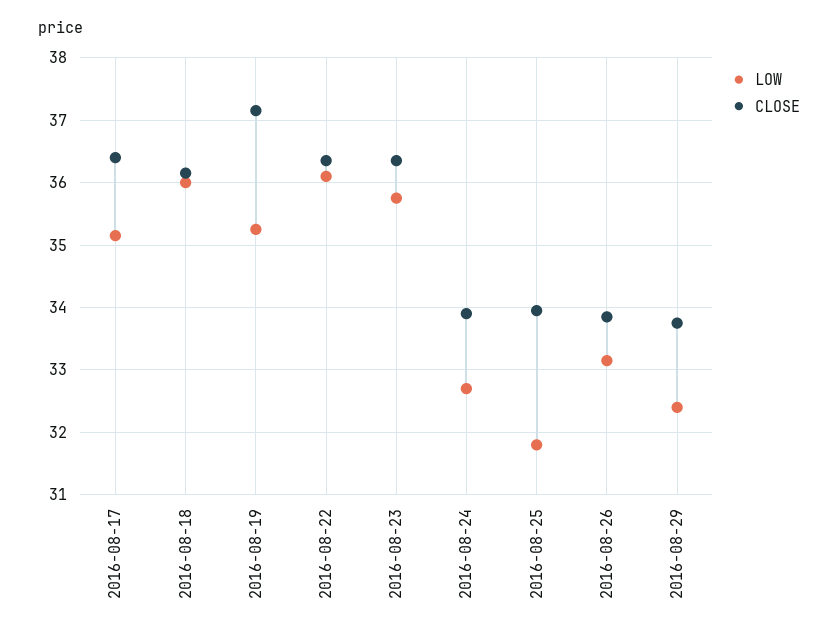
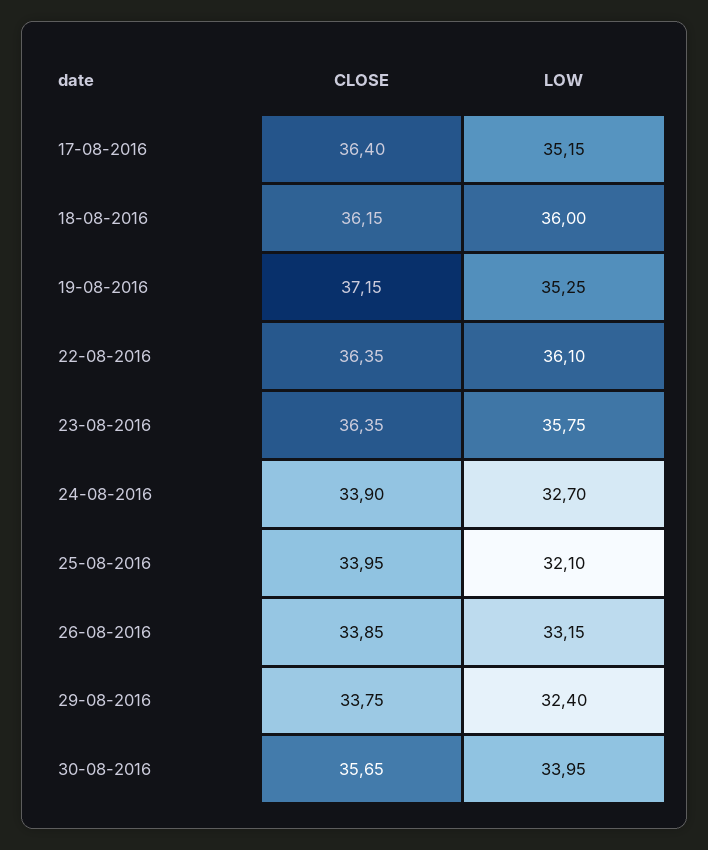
LOW, 2016-08-25: 31.8 -> 32.1
CLOSE, 30-08-2016: none -> 35.65
LOW, 30-08-2016: none -> 33.95

